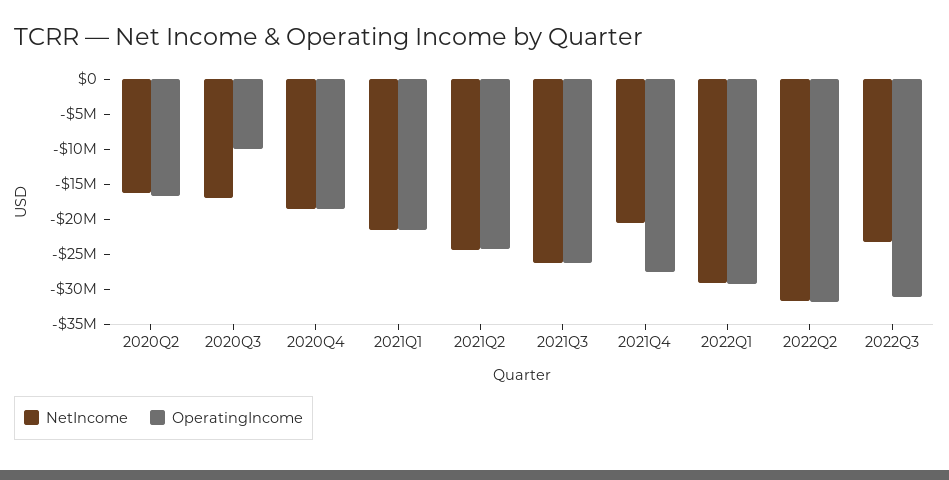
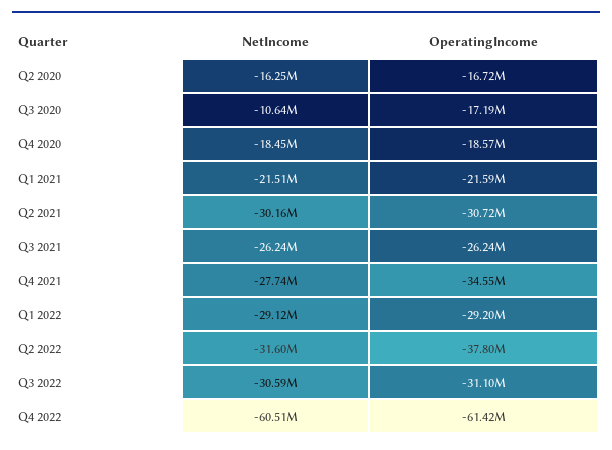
NetIncome, 2020Q3: -17500000 -> -10640000
OperatingIncome, 2020Q3: -10000000 -> -17190000
NetIncome, 2021Q2: -25000000 -> -30160000
OperatingIncome, 2021Q2: -25000000 -> -30720000
NetIncome, 2021Q4: -20000000 -> -27740000
OperatingIncome, 2021Q4: -27500000 -> -34550000
OperatingIncome, 2022Q2: -32500000 -> -37800000
NetIncome, 2022Q3: -22500000 -> -30590000
NetIncome, Q4 2022: none -> -60510000
OperatingIncome, Q4 2022: none -> -61420000

